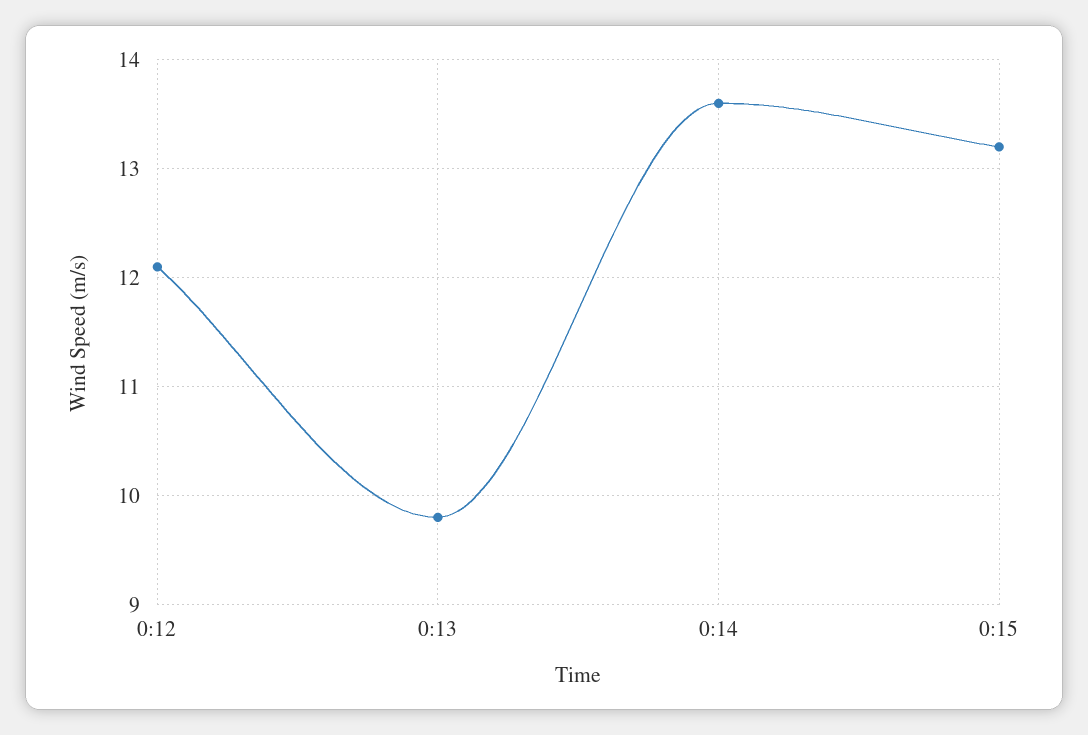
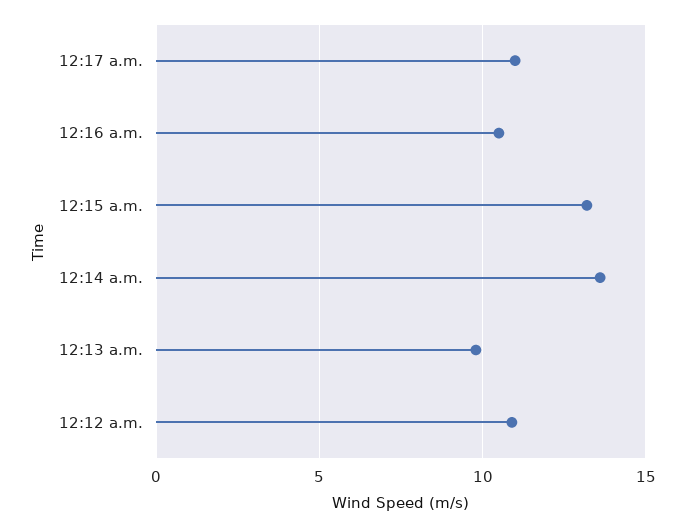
0:12: 12.1 -> 11
12:17 a.m.: none -> 11
12:16 a.m.: none -> 10.5

